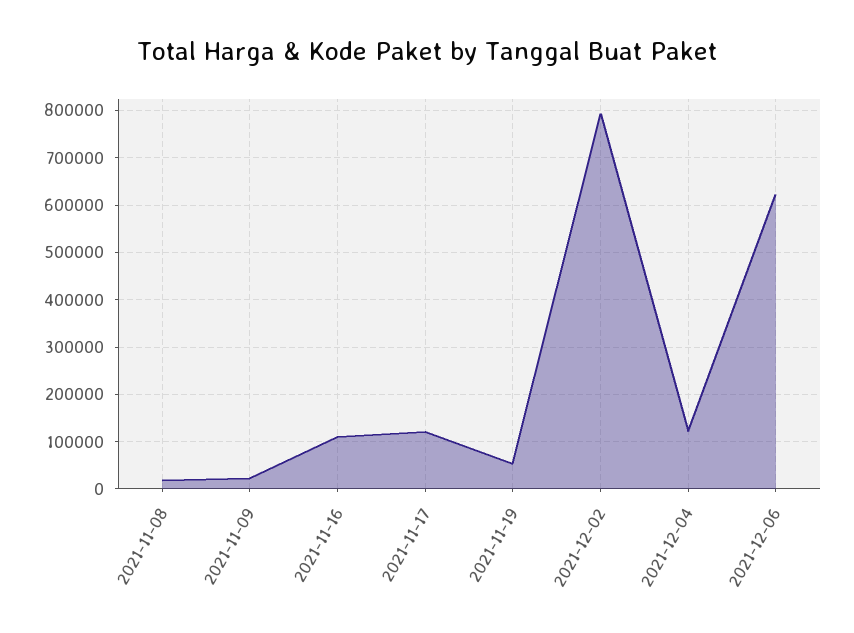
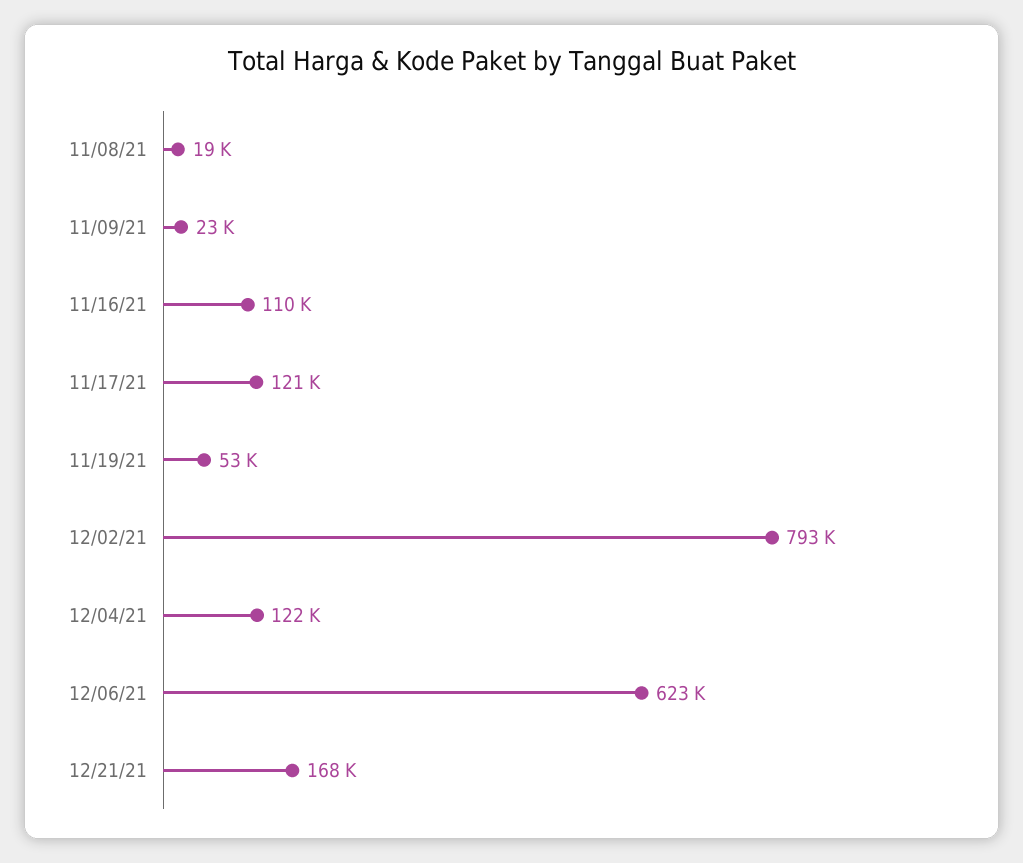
12/21/21: none -> 168000

